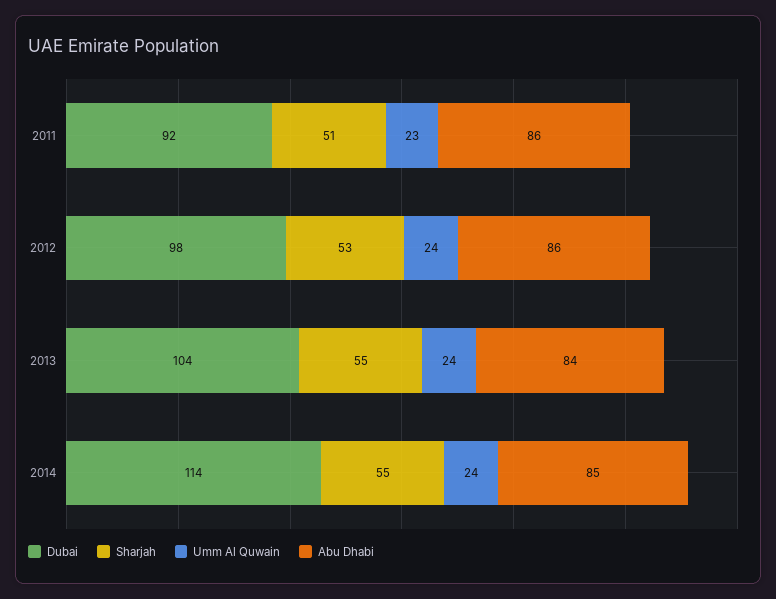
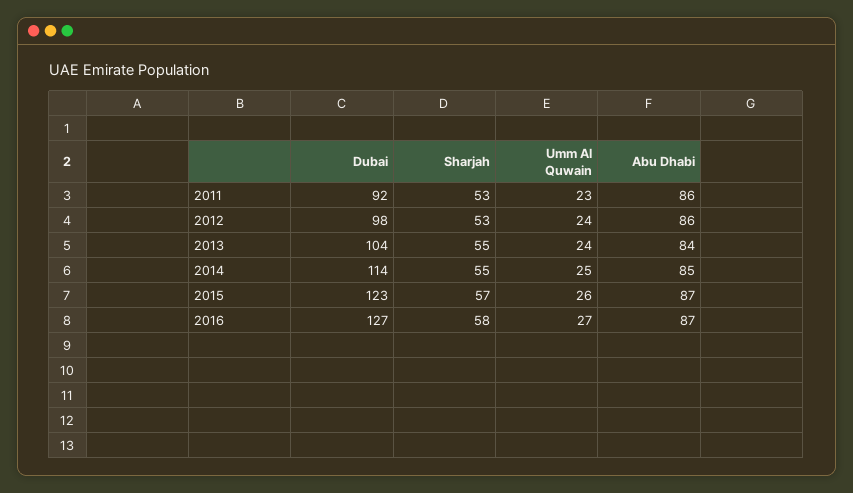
Sharjah, 2011: 51 -> 53
Umm Al Quwain, 2014: 24 -> 25
Dubai, 2015: none -> 123
Sharjah, 2015: none -> 57
Umm Al Quwain, 2015: none -> 26
Abu Dhabi, 2015: none -> 87
Dubai, 2016: none -> 127
Sharjah, 2016: none -> 58
Umm Al Quwain, 2016: none -> 27
Abu Dhabi, 2016: none -> 87

